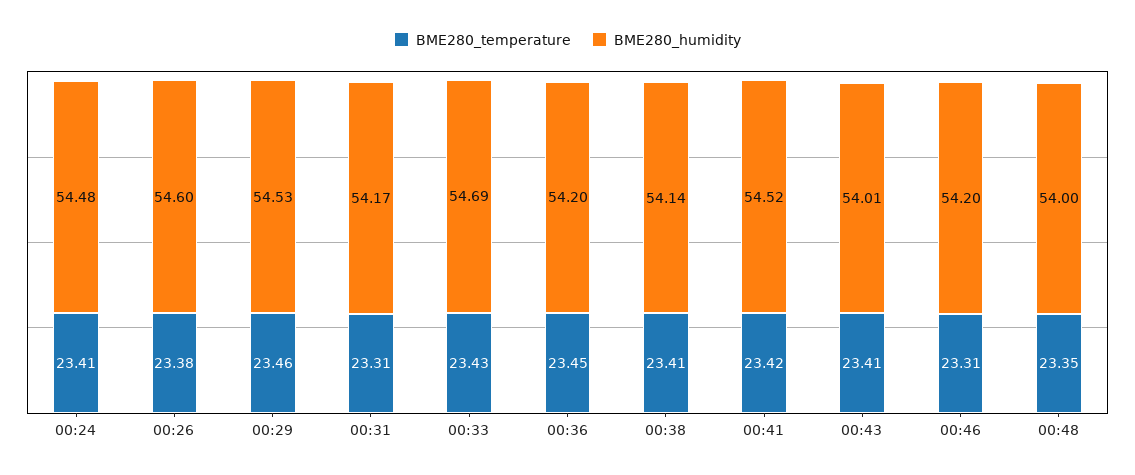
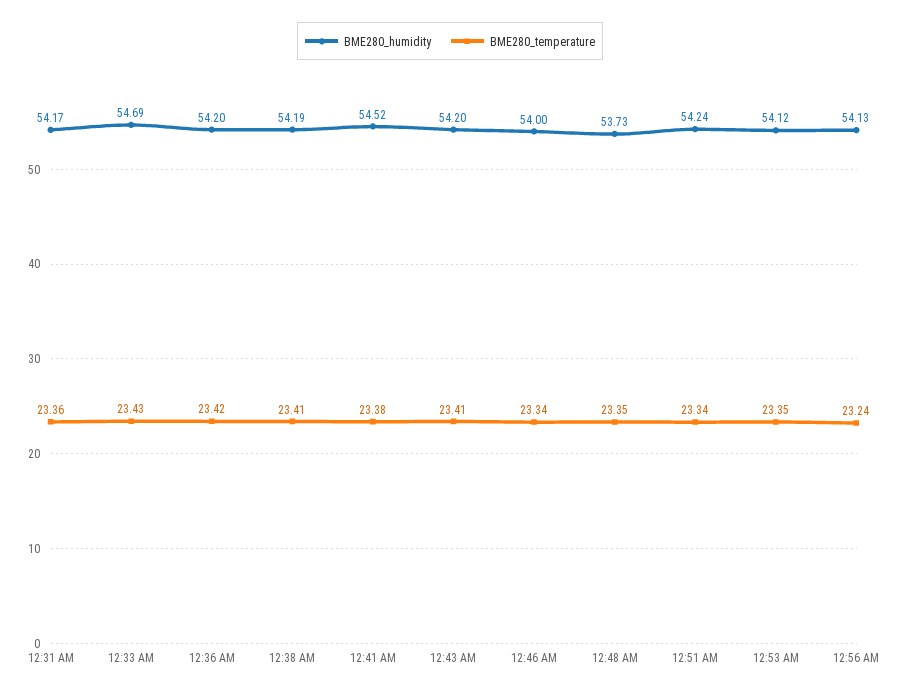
BME280_temperature, 00:24: 23.41 -> none
BME280_humidity, 00:24: 54.48 -> none
BME280_temperature, 00:26: 23.38 -> none
BME280_humidity, 00:26: 54.6 -> none
BME280_temperature, 00:29: 23.46 -> none
BME280_humidity, 00:29: 54.53 -> none
BME280_temperature, 00:31: 23.31 -> 23.36
BME280_temperature, 00:36: 23.45 -> 23.42
BME280_humidity, 00:38: 54.14 -> 54.19
BME280_temperature, 00:41: 23.42 -> 23.38
BME280_humidity, 00:43: 54.01 -> 54.2
BME280_temperature, 00:46: 23.31 -> 23.34
BME280_humidity, 00:46: 54.2 -> 54
BME280_humidity, 00:48: 54 -> 53.73
BME280_humidity, 12:51 AM: none -> 54.24
BME280_temperature, 12:51 AM: none -> 23.34
BME280_humidity, 12:53 AM: none -> 54.12
BME280_temperature, 12:53 AM: none -> 23.35
BME280_humidity, 12:56 AM: none -> 54.13
BME280_temperature, 12:56 AM: none -> 23.24

